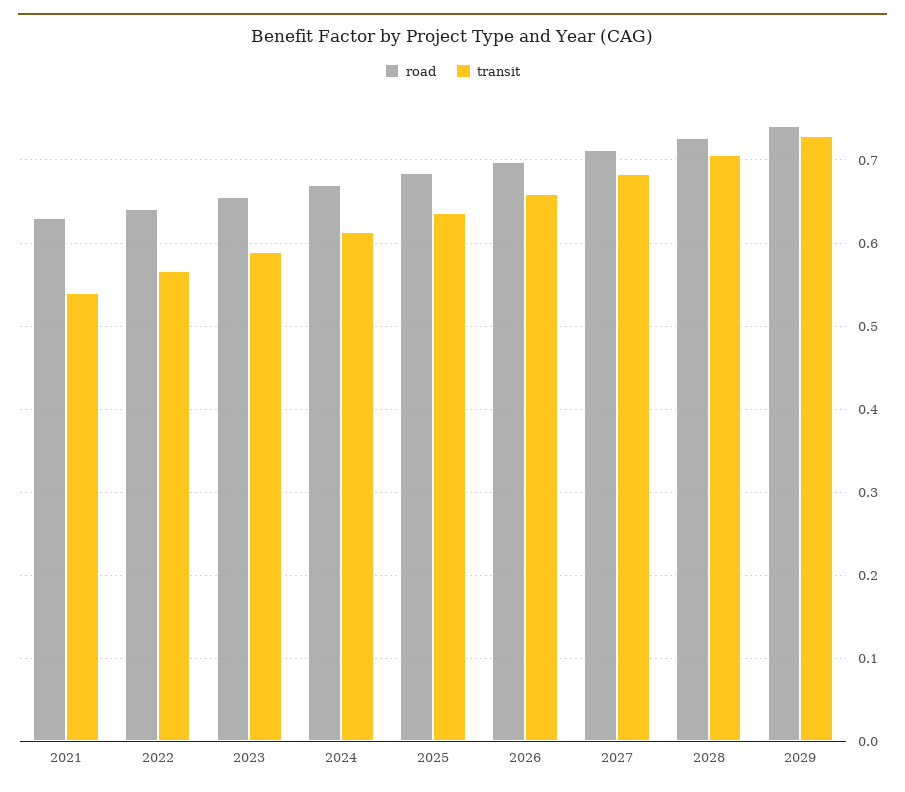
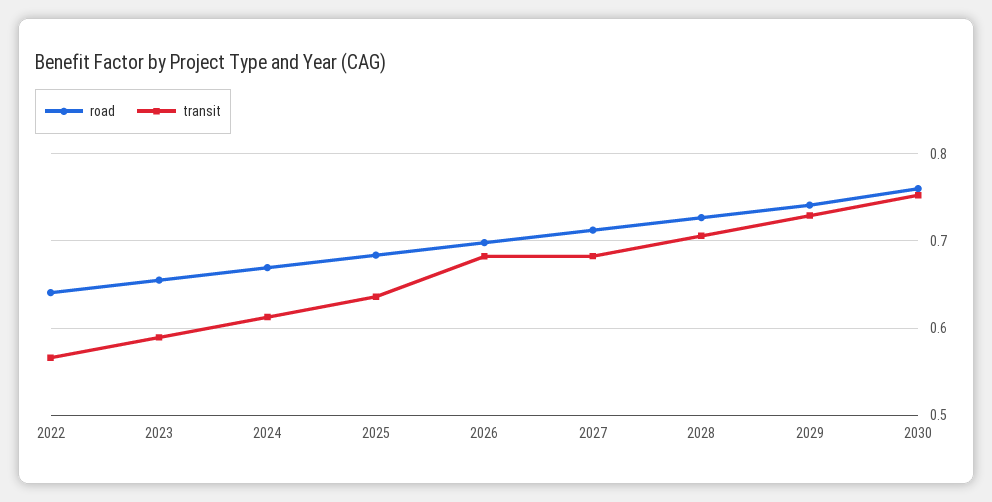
road, 2021: 0.63 -> none
transit, 2021: 0.54 -> none
transit, 2026: 0.66 -> 0.68
road, 2030: none -> 0.76
transit, 2030: none -> 0.75

